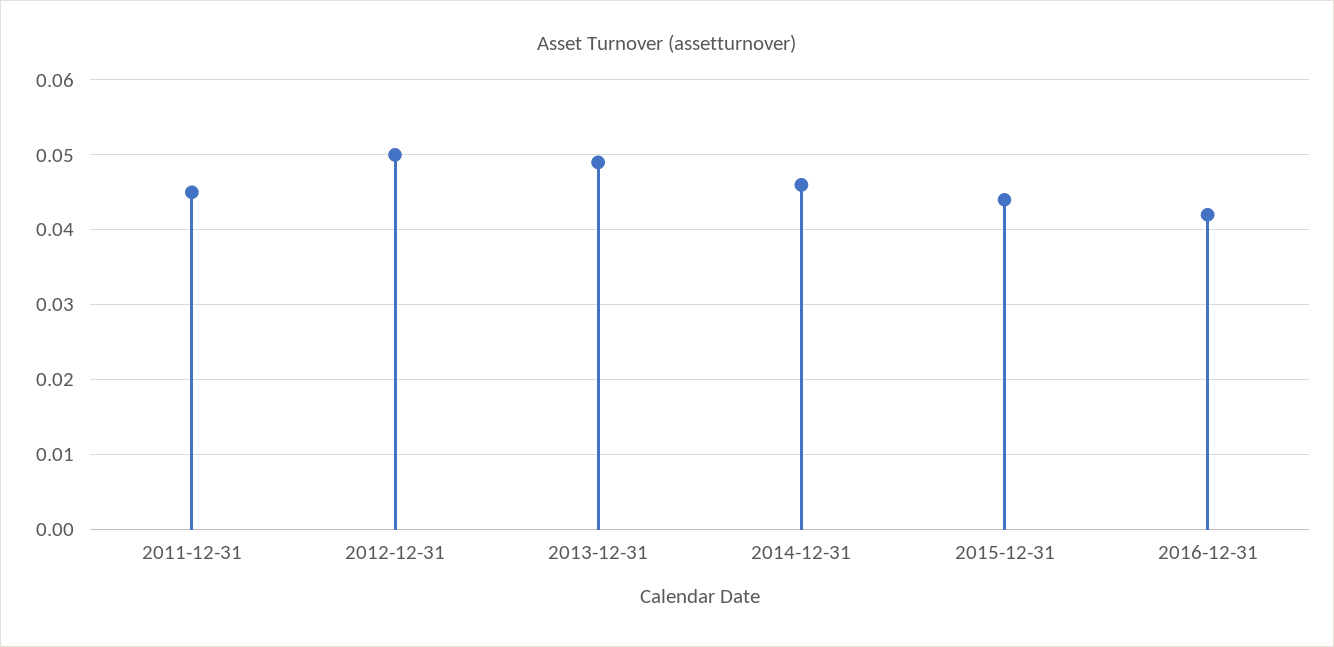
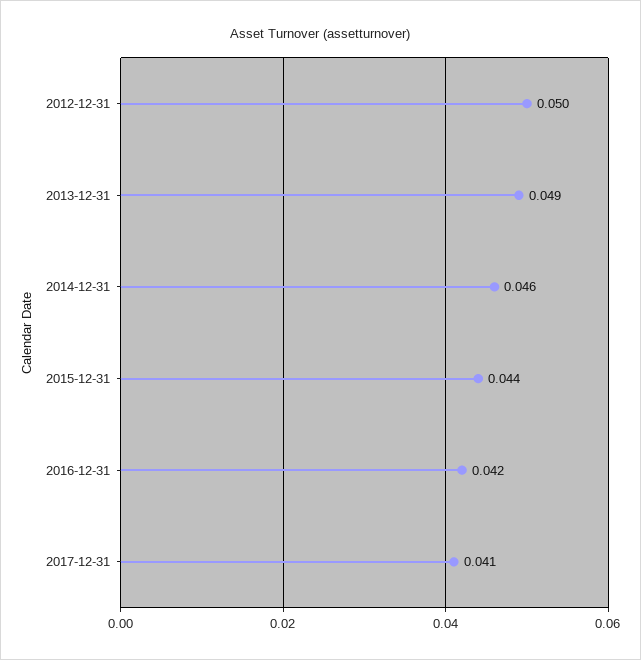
2011-12-31: 0.045 -> none
2017-12-31: none -> 0.041

